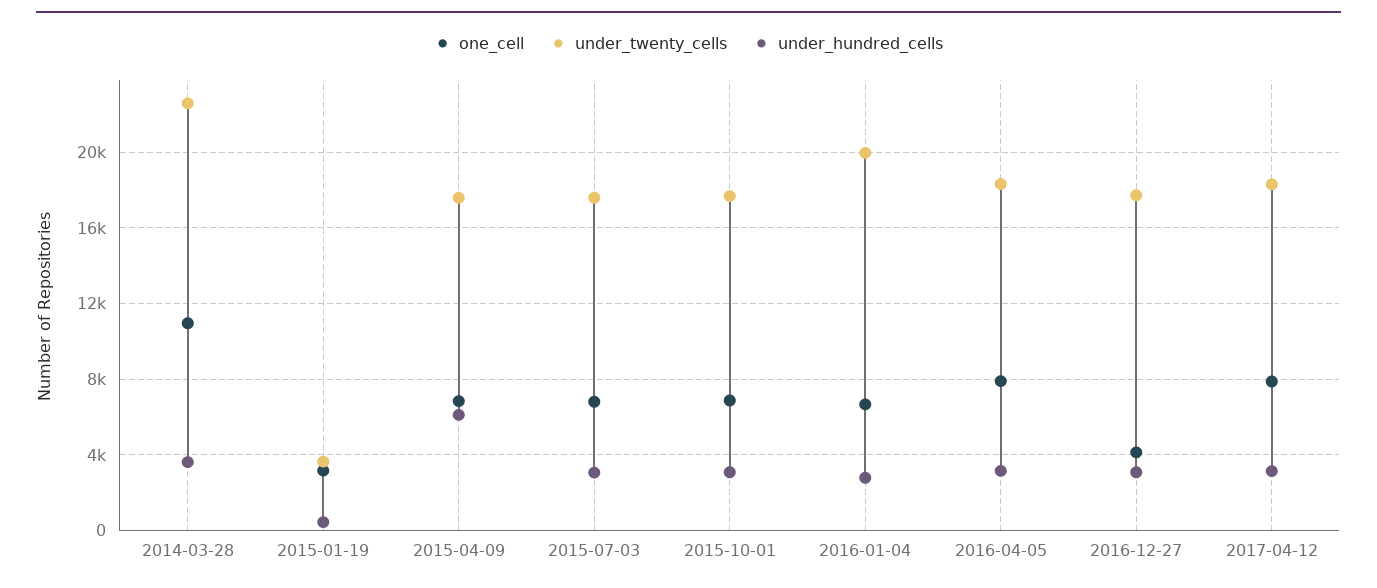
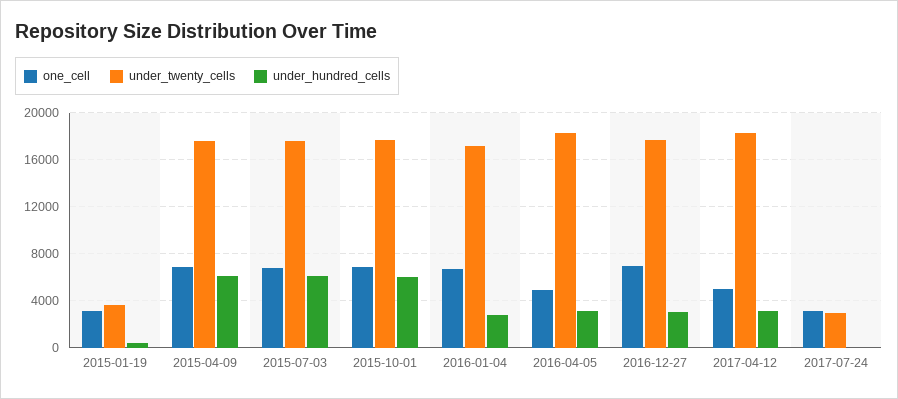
one_cell, 2014-03-28: 11000 -> none
under_twenty_cells, 2014-03-28: 22500 -> none
under_hundred_cells, 2014-03-28: 3500 -> none
under_hundred_cells, 2015-07-03: 3000 -> 6000
under_hundred_cells, 2015-10-01: 3000 -> 6000
under_twenty_cells, 2016-01-04: 20000 -> 17000
one_cell, 2016-04-05: 8000 -> 5000
one_cell, 2016-12-27: 4000 -> 7000
one_cell, 2017-04-12: 8000 -> 5000
one_cell, 2017-07-24: none -> 3000
under_twenty_cells, 2017-07-24: none -> 3000
under_hundred_cells, 2017-07-24: none -> 0

